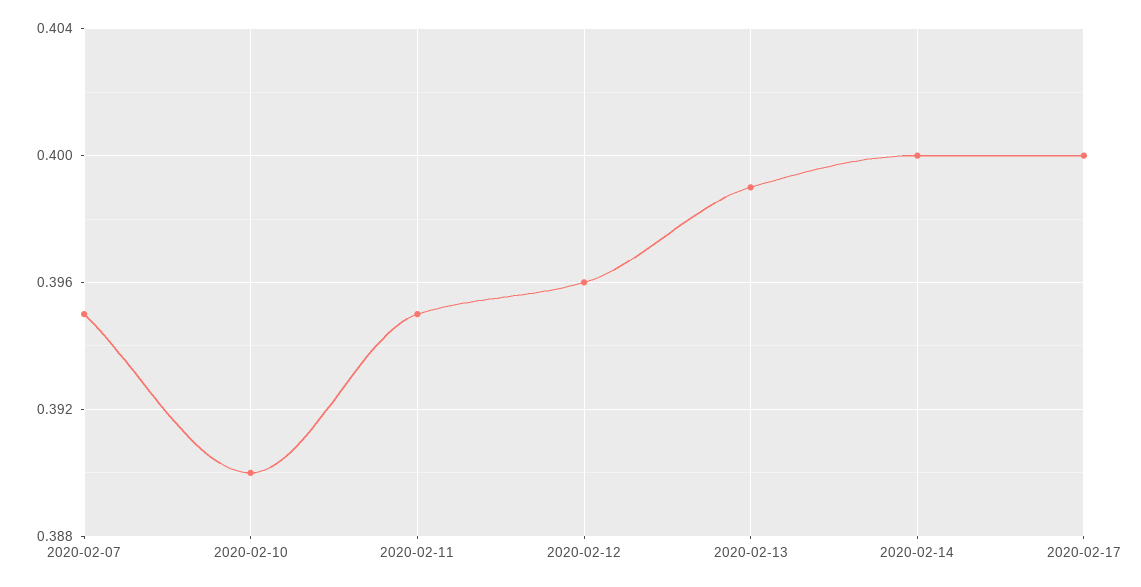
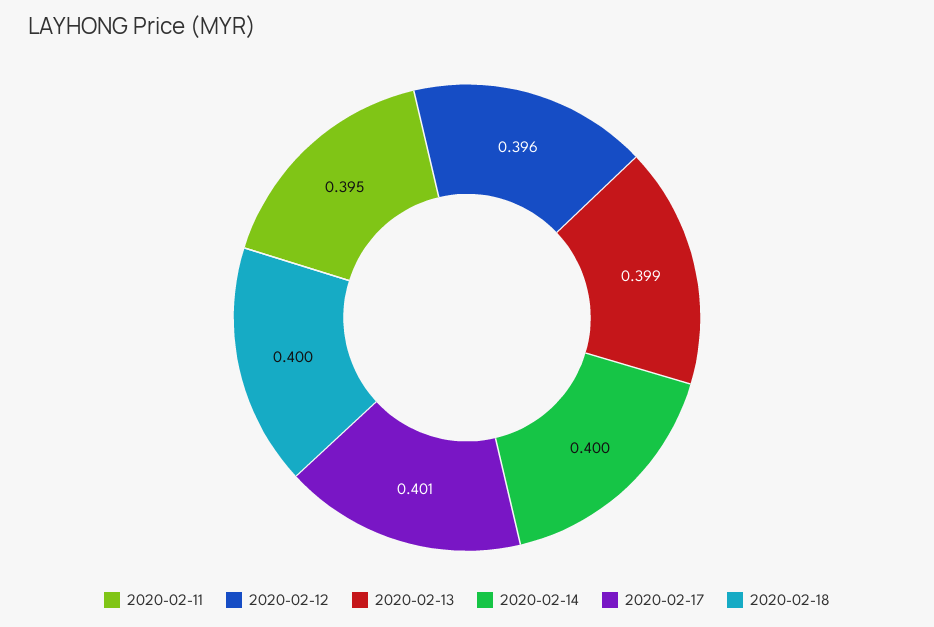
2020-02-07: 0.395 -> none
2020-02-10: 0.39 -> none
2020-02-17: 0.4 -> 0.401
2020-02-18: none -> 0.4

